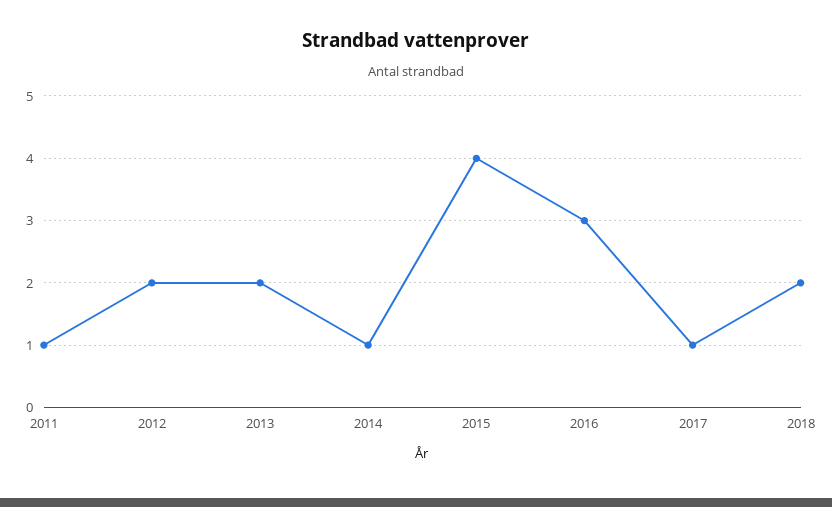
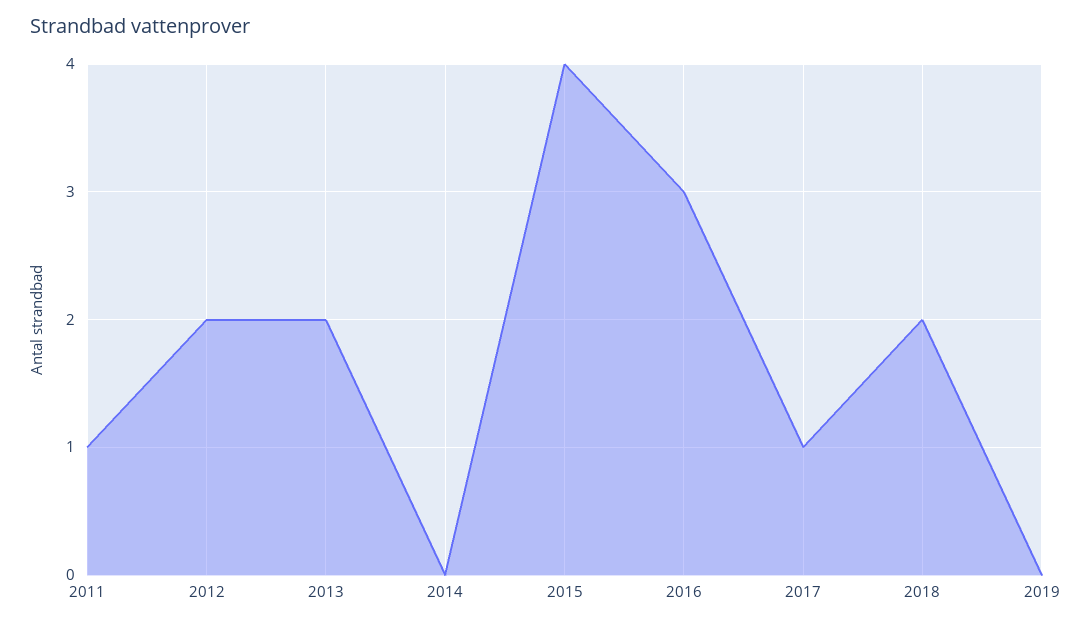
2014: 1 -> 0
2019: none -> 0

